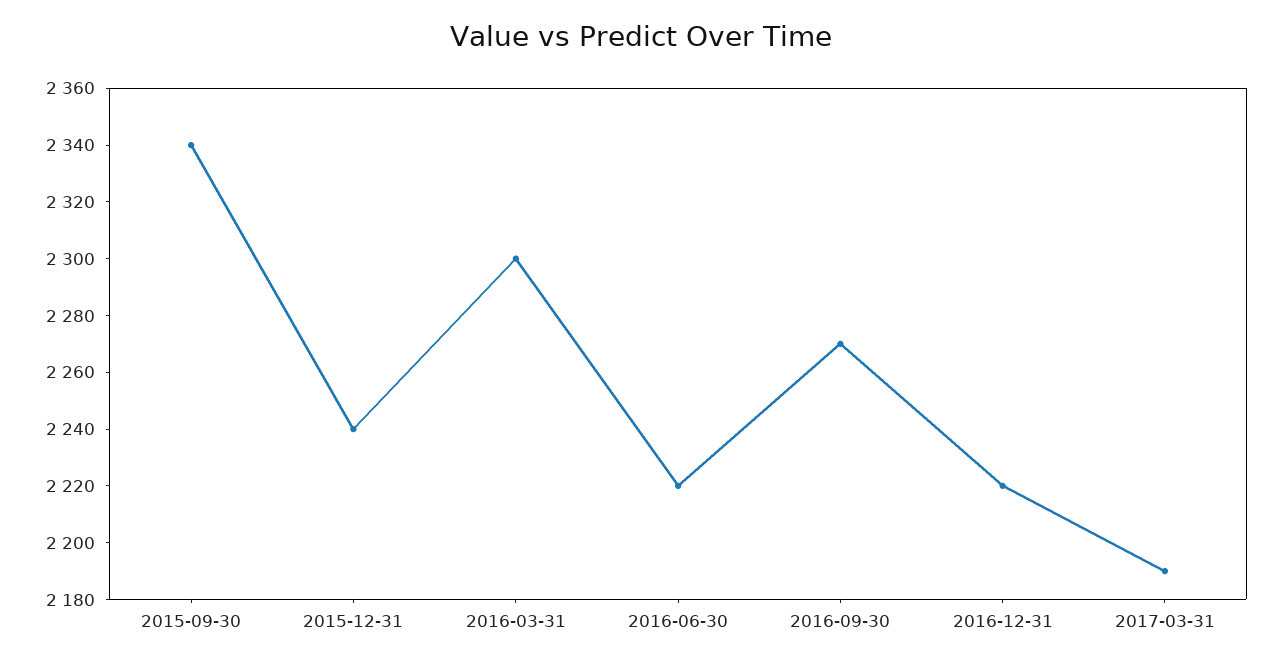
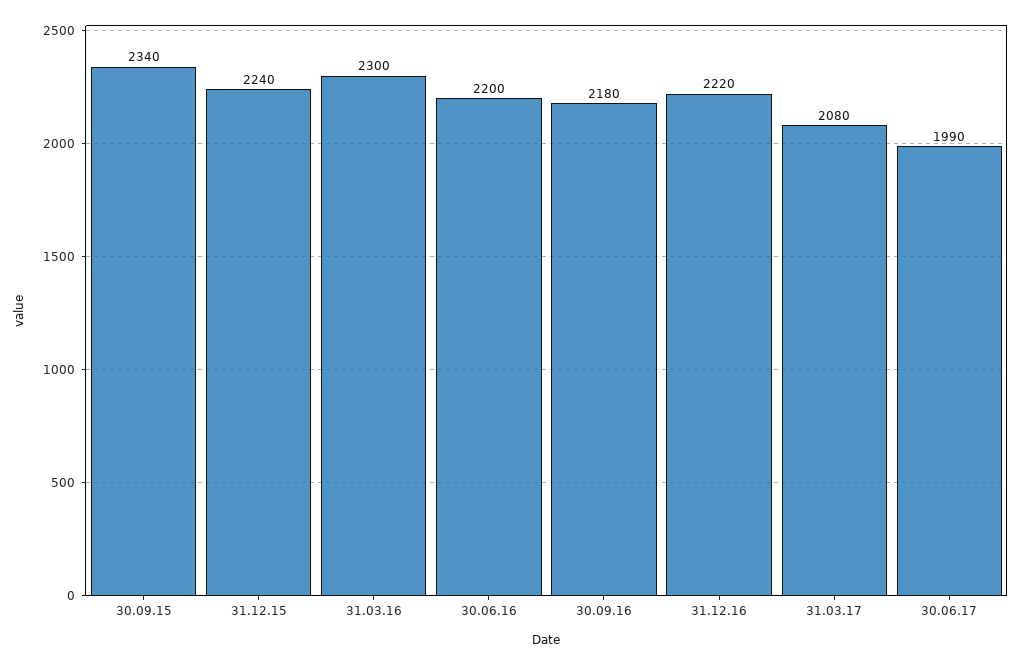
2016-06-30: 2220 -> 2200
2016-09-30: 2270 -> 2180
2017-03-31: 2190 -> 2080
30.06.17: none -> 1990

